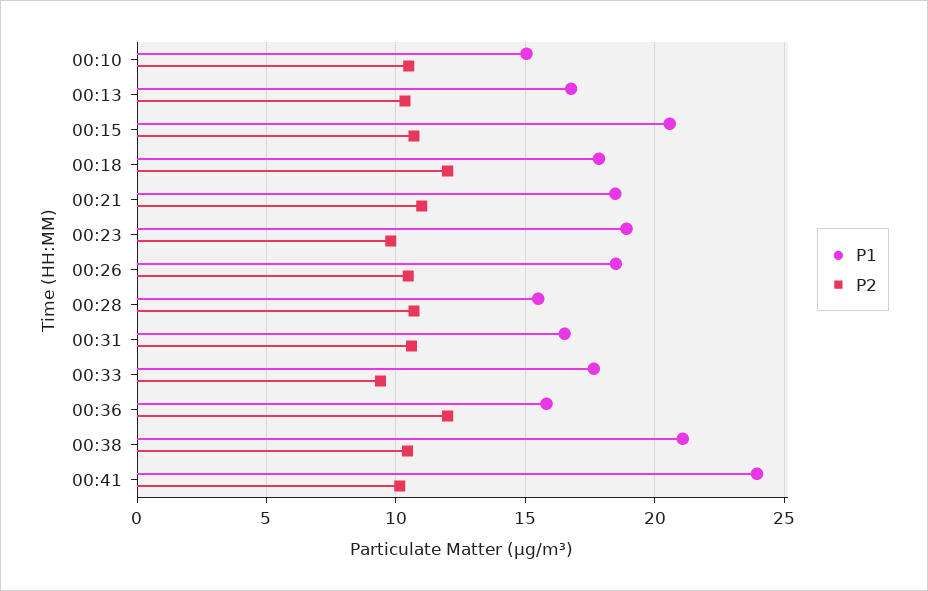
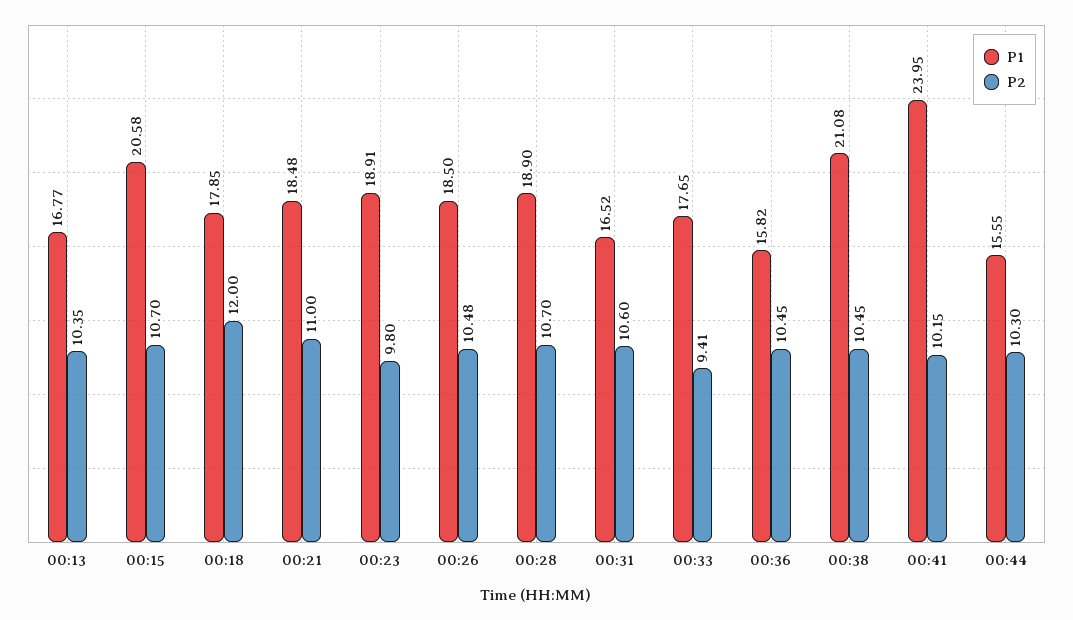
P1, 00:10: 15 -> none
P2, 00:10: 10.5 -> none
P1, 00:28: 15.5 -> 18.9
P2, 00:36: 12 -> 10.45
P1, 00:44: none -> 15.55
P2, 00:44: none -> 10.3

